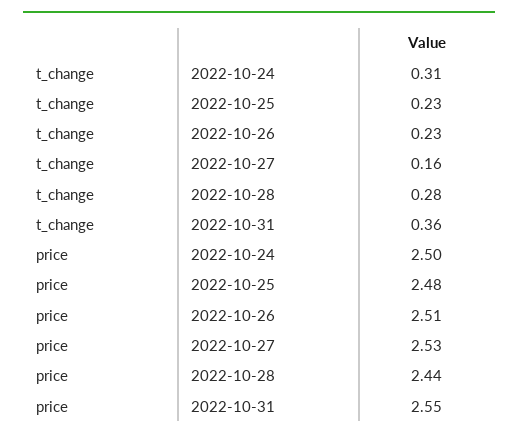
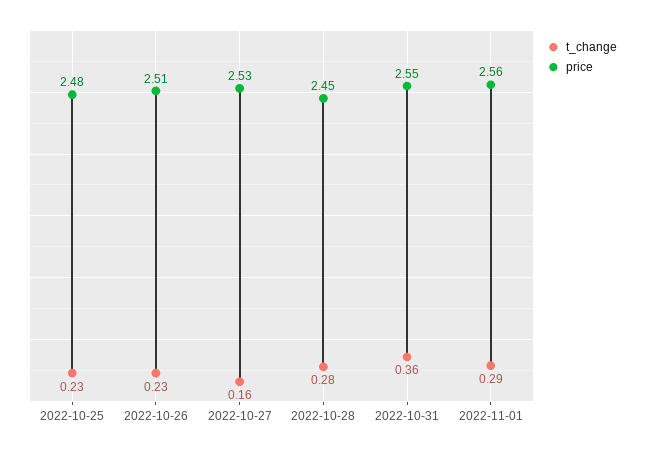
t_change, 2022-10-24: 0.31 -> none
price, 2022-10-24: 2.5 -> none
price, 2022-10-28: 2.44 -> 2.45
t_change, 2022-11-01: none -> 0.29
price, 2022-11-01: none -> 2.56

